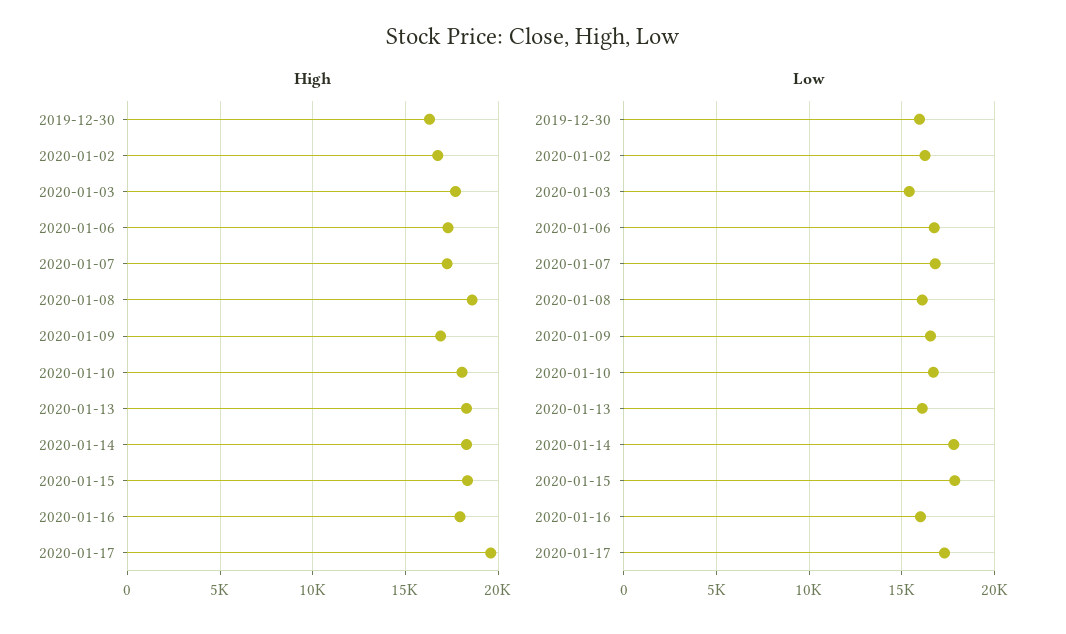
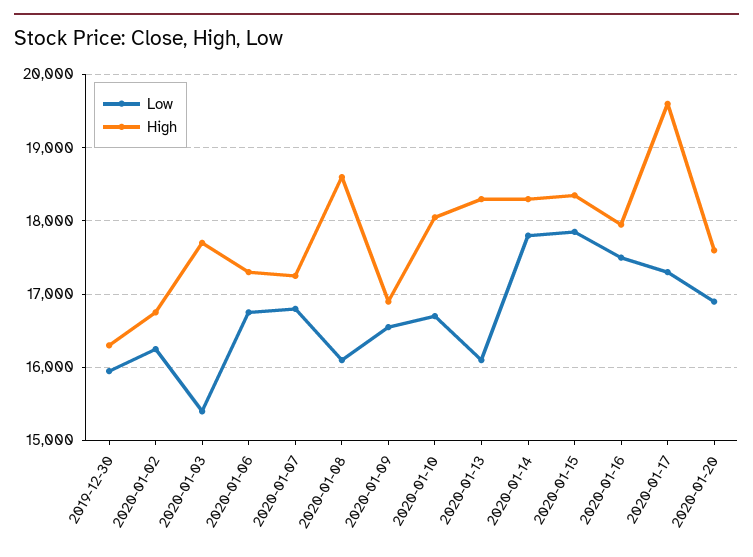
Low, 2020-01-16: 16000 -> 17500
Low, 2020-01-20: none -> 16900
High, 2020-01-20: none -> 17600

